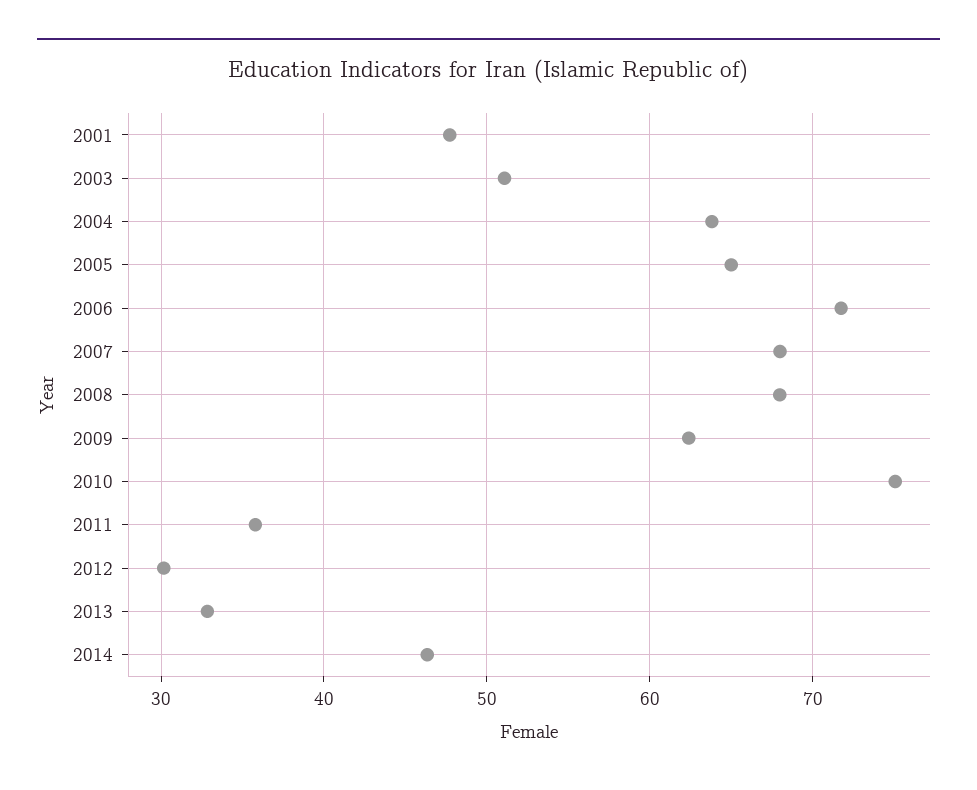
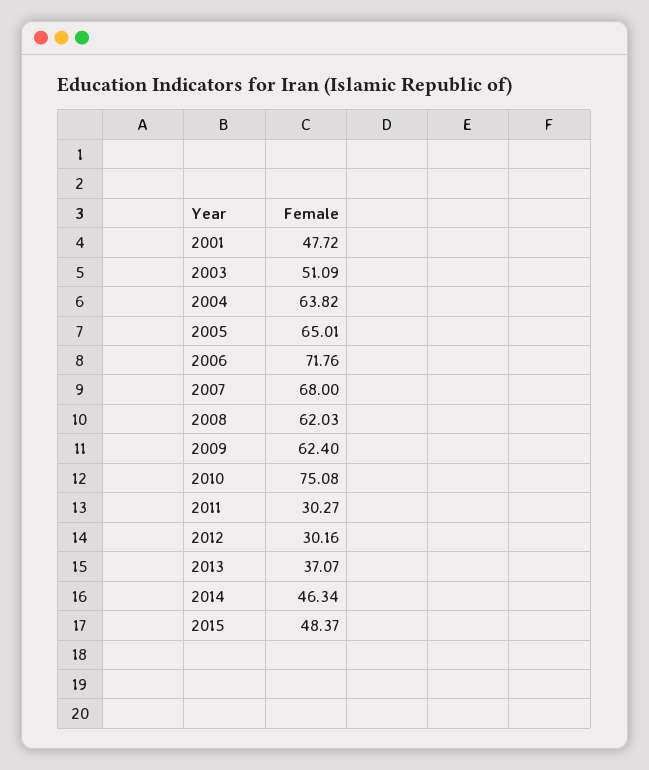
2008: 68 -> 62.03
2011: 36 -> 30.27
2013: 33 -> 37.07
2015: none -> 48.37

